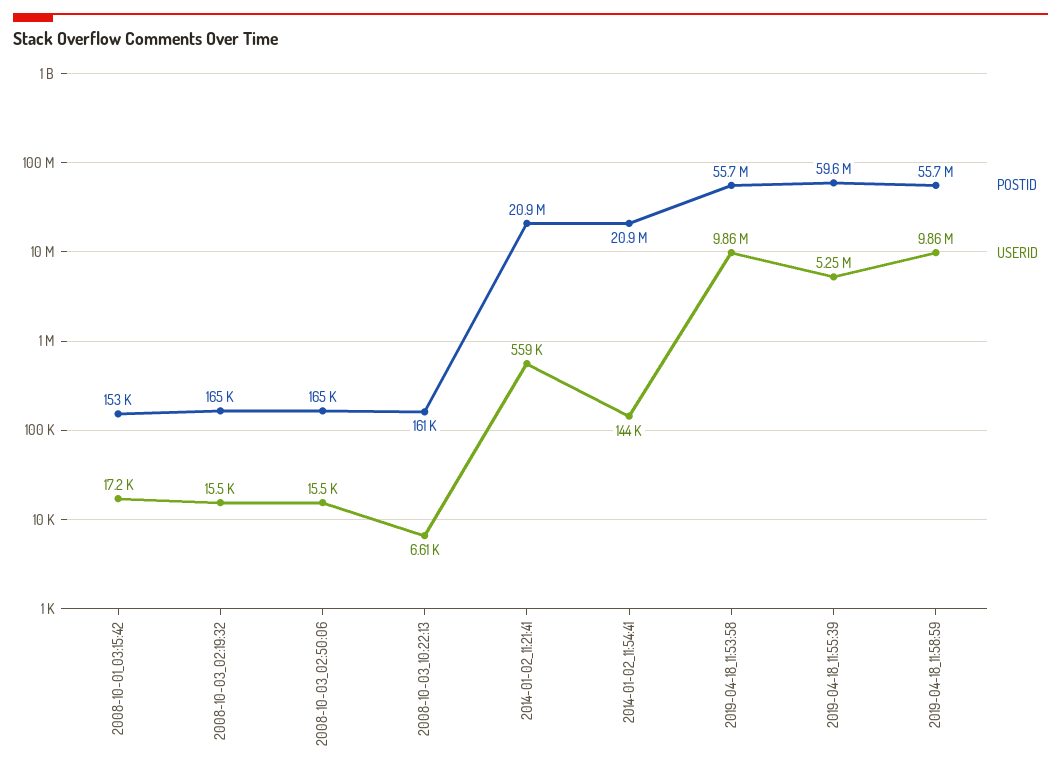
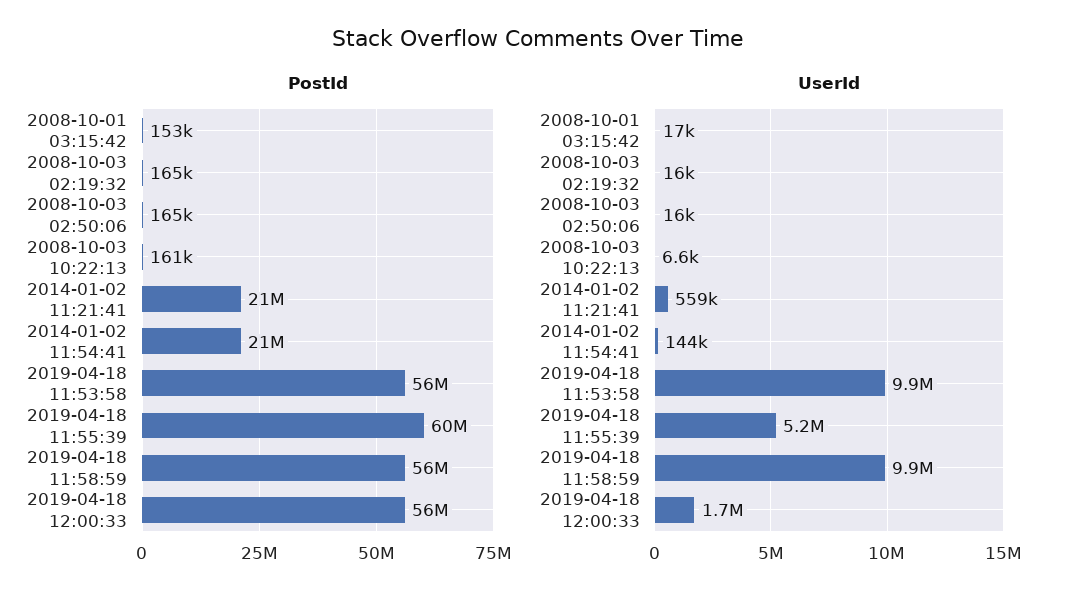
POSTID, 2019-04-18 12:00:33: none -> 56000000
USERID, 2019-04-18 12:00:33: none -> 1700000

